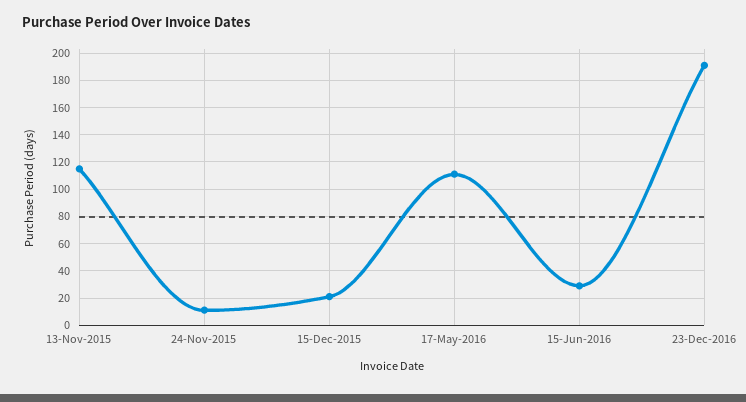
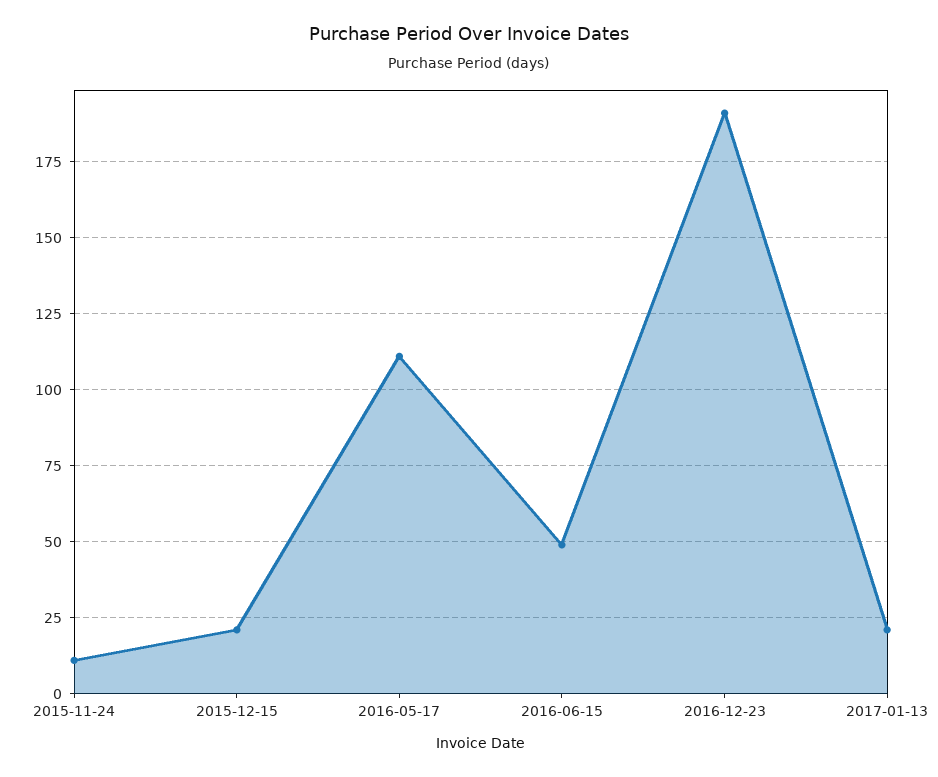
13-Nov-2015: 115 -> none
15-Jun-2016: 30 -> 50
2017-01-13: none -> 20

